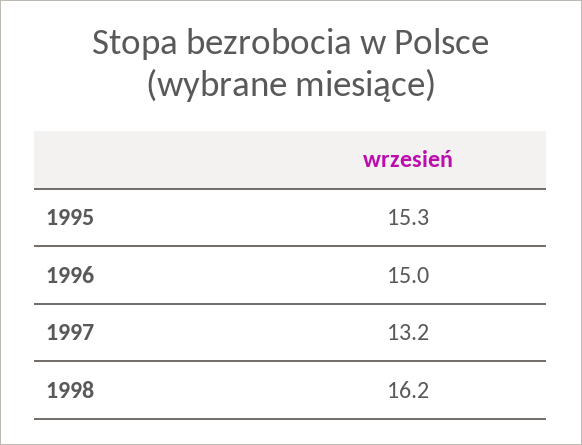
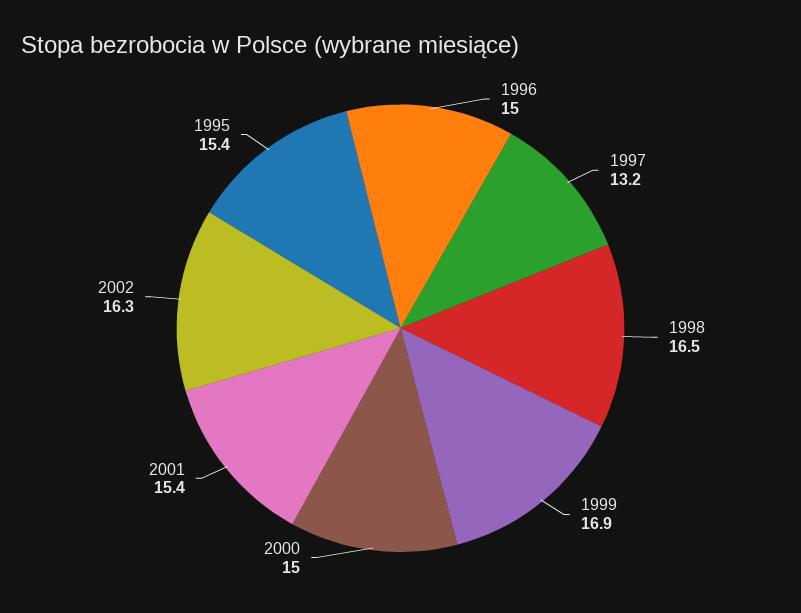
1995: 15.3 -> 15.4
1998: 16.2 -> 16.5
1999: none -> 16.9
2000: none -> 15
2001: none -> 15.4
2002: none -> 16.3

